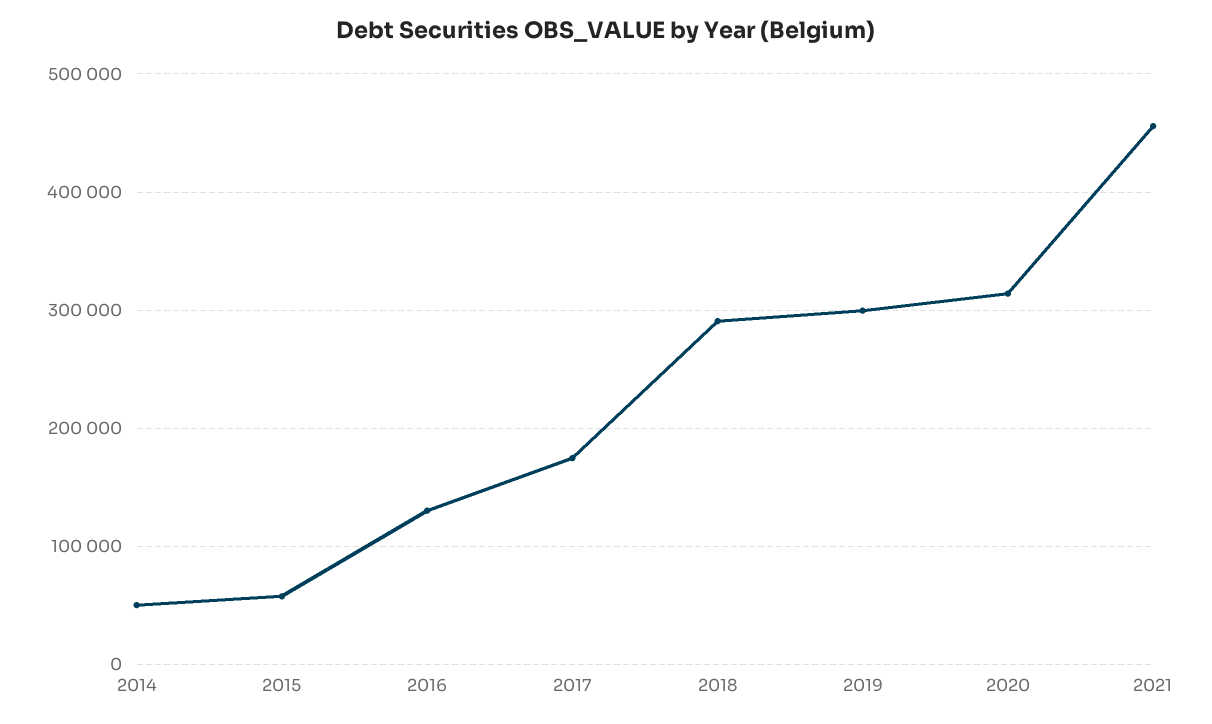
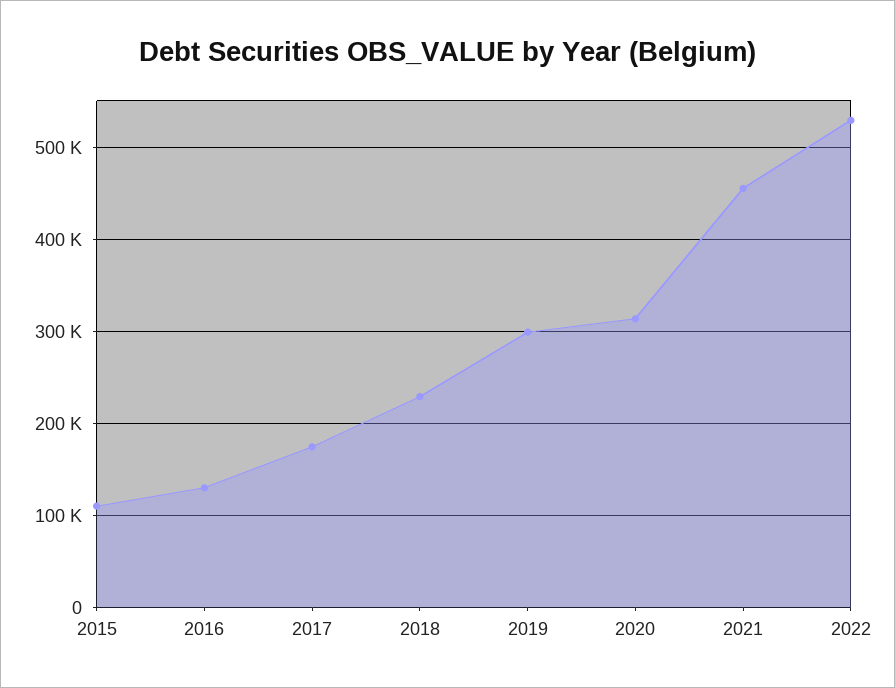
2014: 50000 -> none
2015: 60000 -> 110000
2018: 290000 -> 230000
2022: none -> 530000

